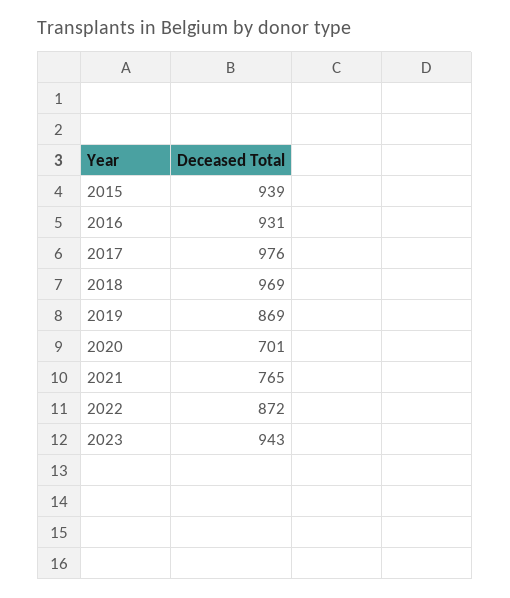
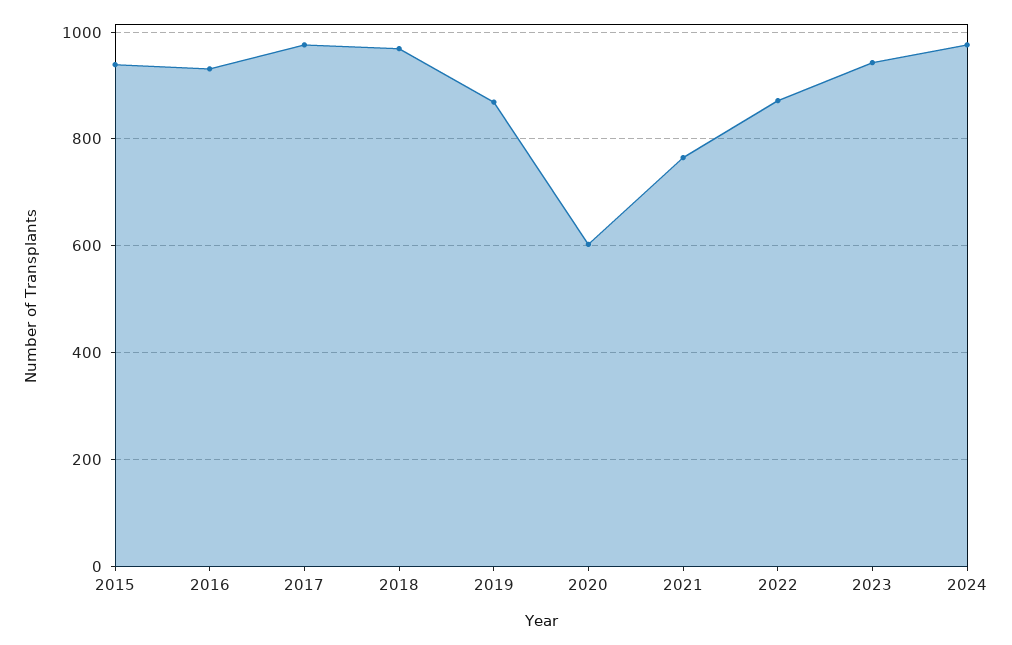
2020: 701 -> 600
2024: none -> 980

